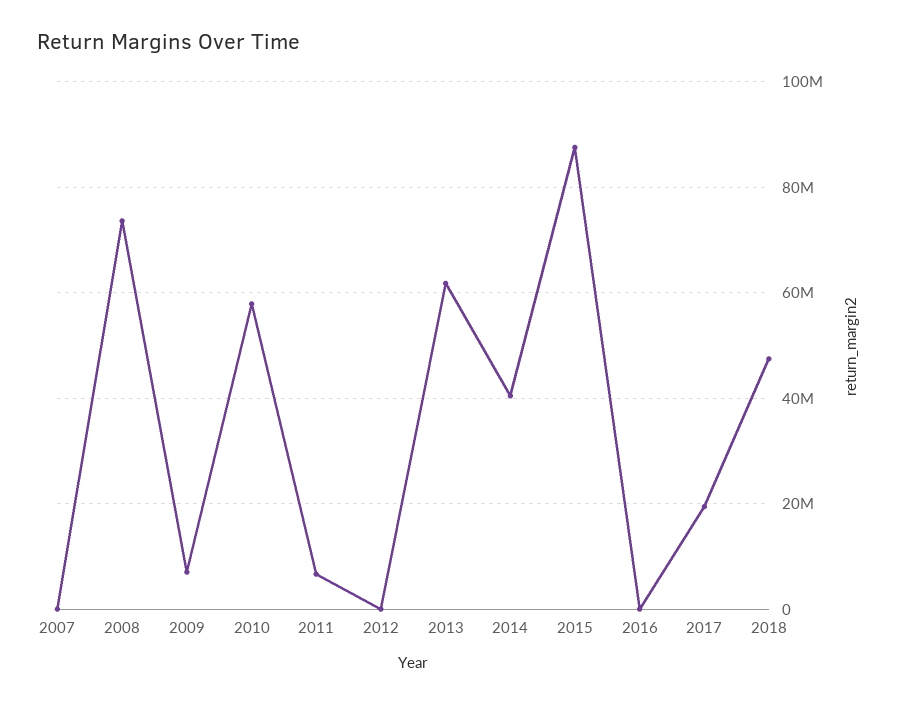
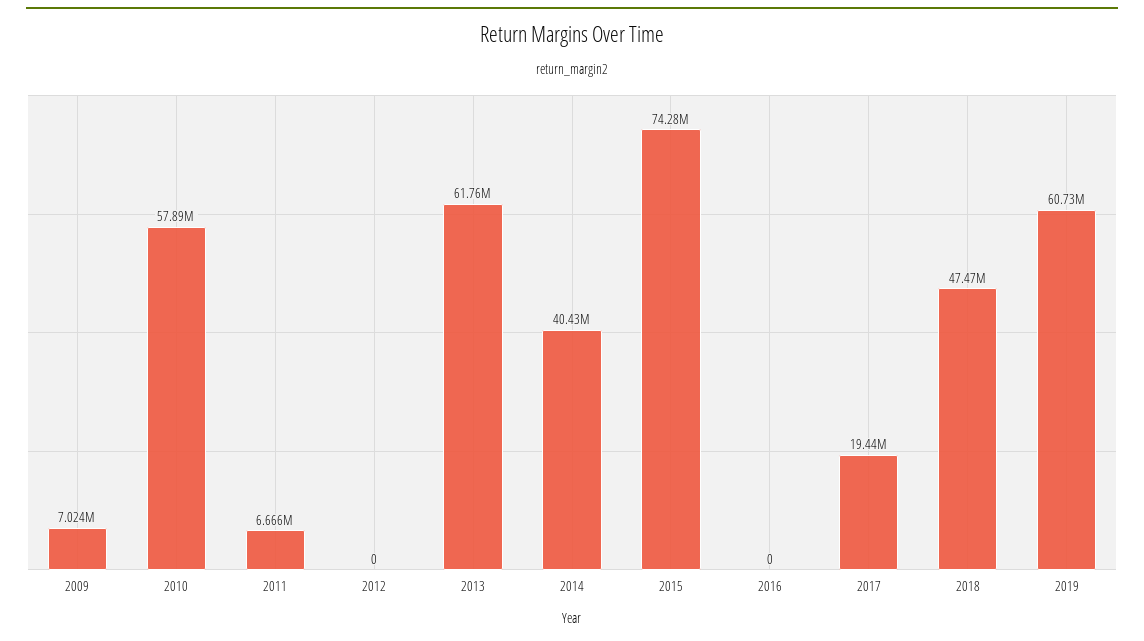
2007: 0 -> none
2008: 74000000 -> none
2015: 88000000 -> 74280000
2019: none -> 60730000

